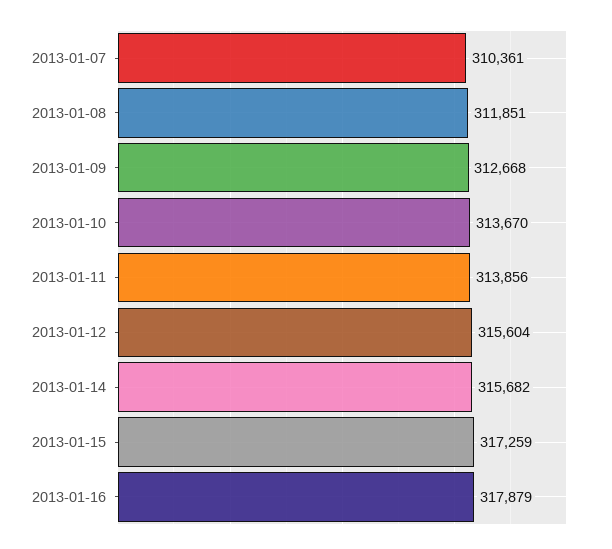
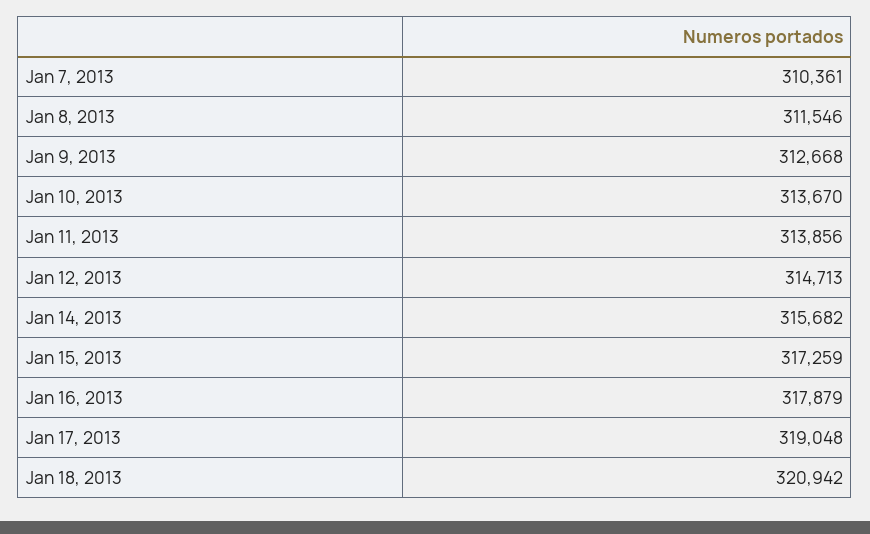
2013-01-08: 311851 -> 311546
2013-01-12: 315604 -> 314713
Jan 17, 2013: none -> 319048
Jan 18, 2013: none -> 320942

